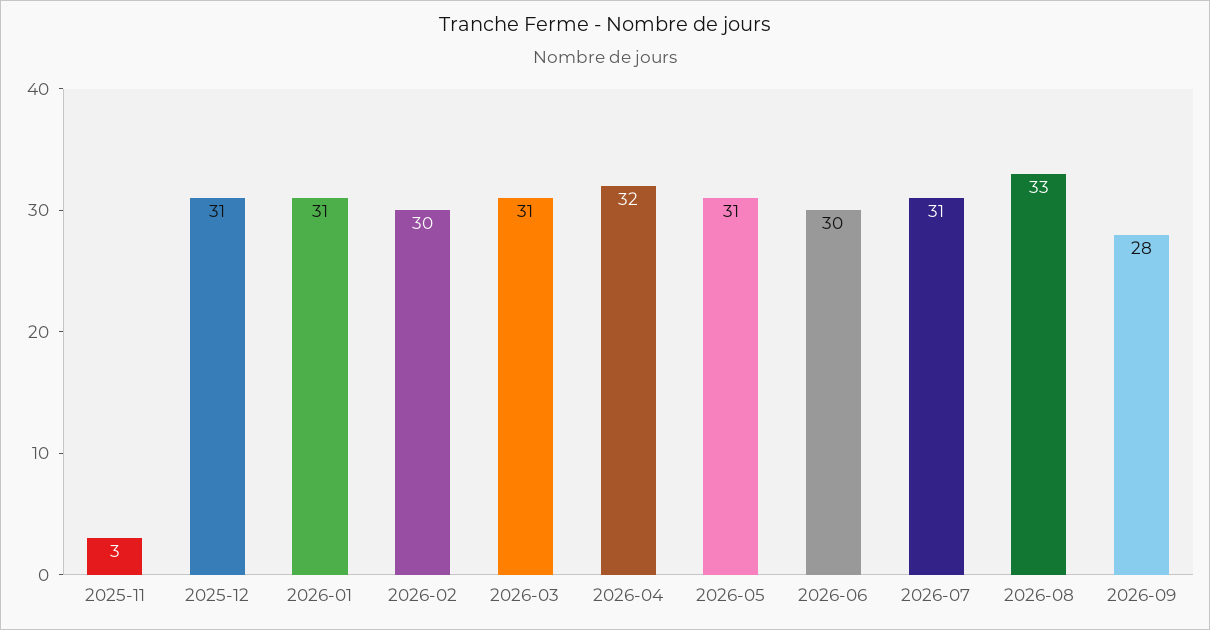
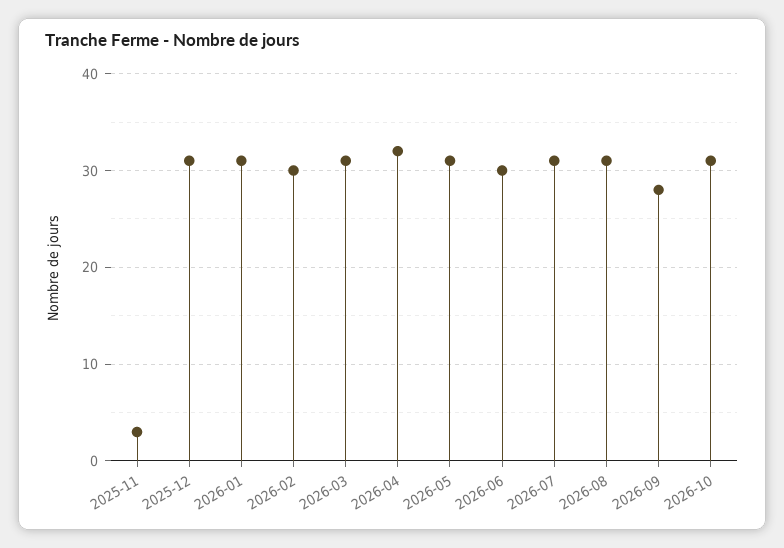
2026-08: 33 -> 31
2026-10: none -> 31

